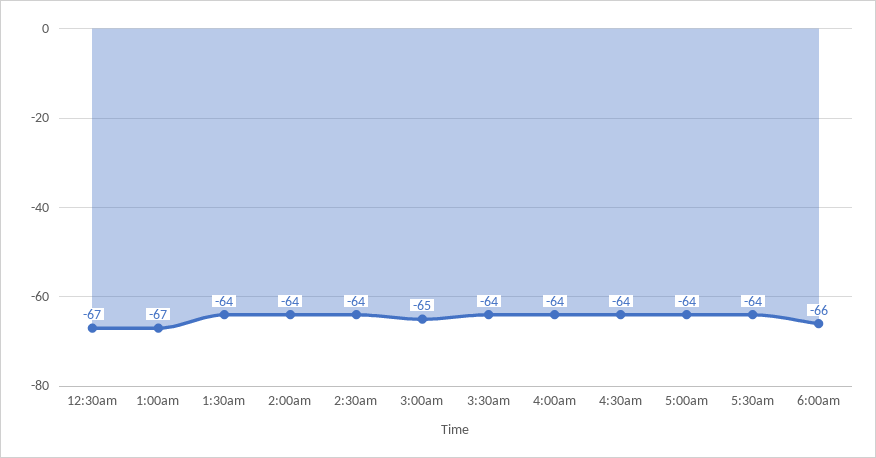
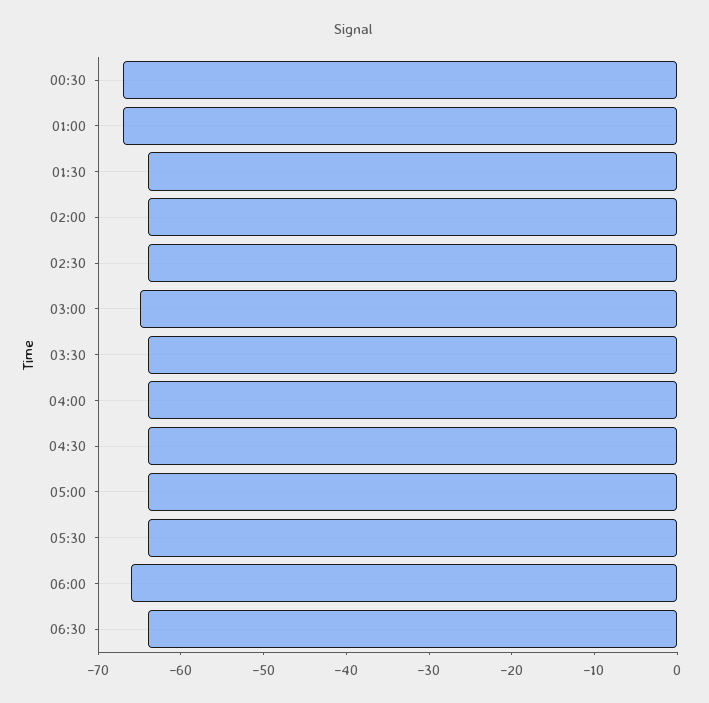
06:30: none -> -64

